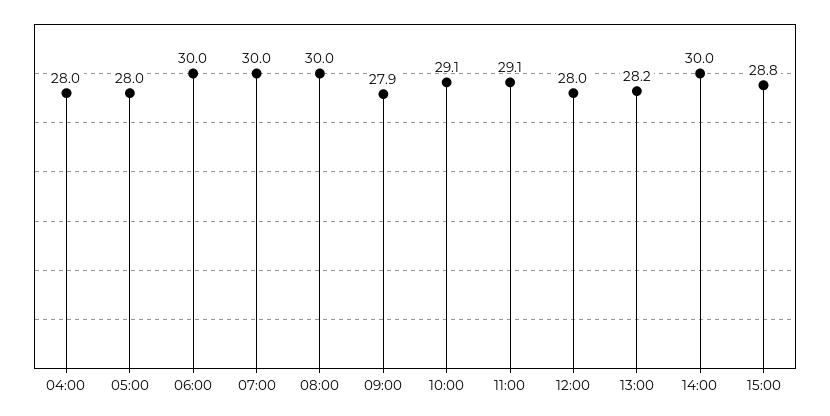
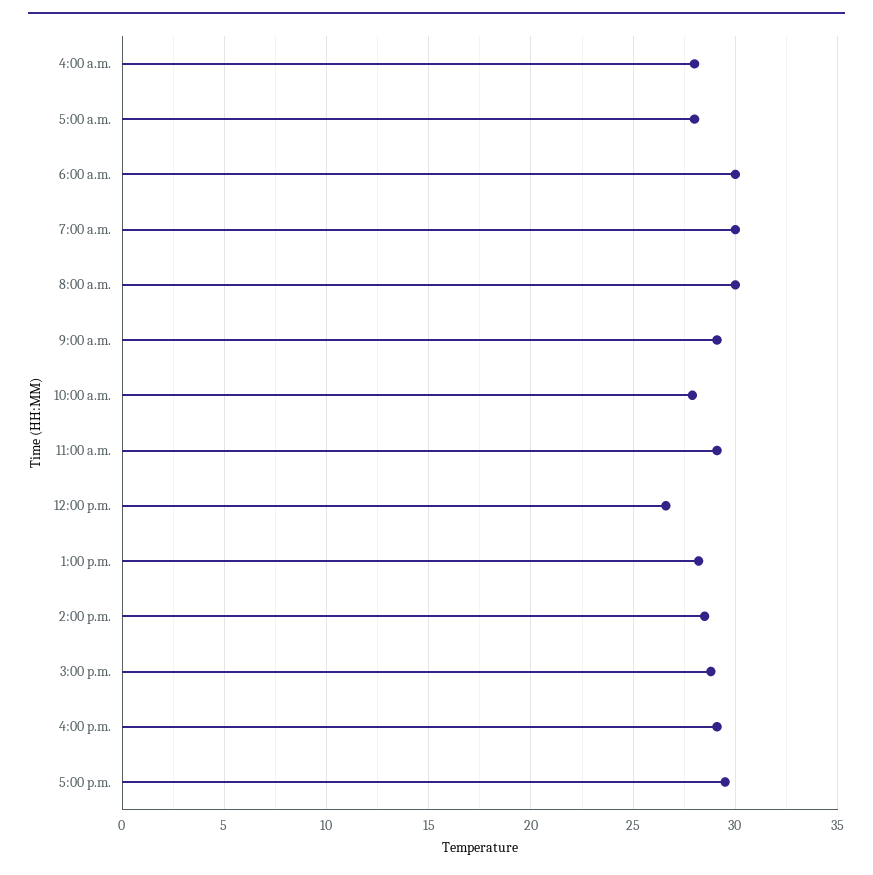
09:00: 27.9 -> 29
10:00: 29.1 -> 28
12:00: 28 -> 26.5
14:00: 30 -> 28.5
4:00 p.m.: none -> 29
5:00 p.m.: none -> 29.5

